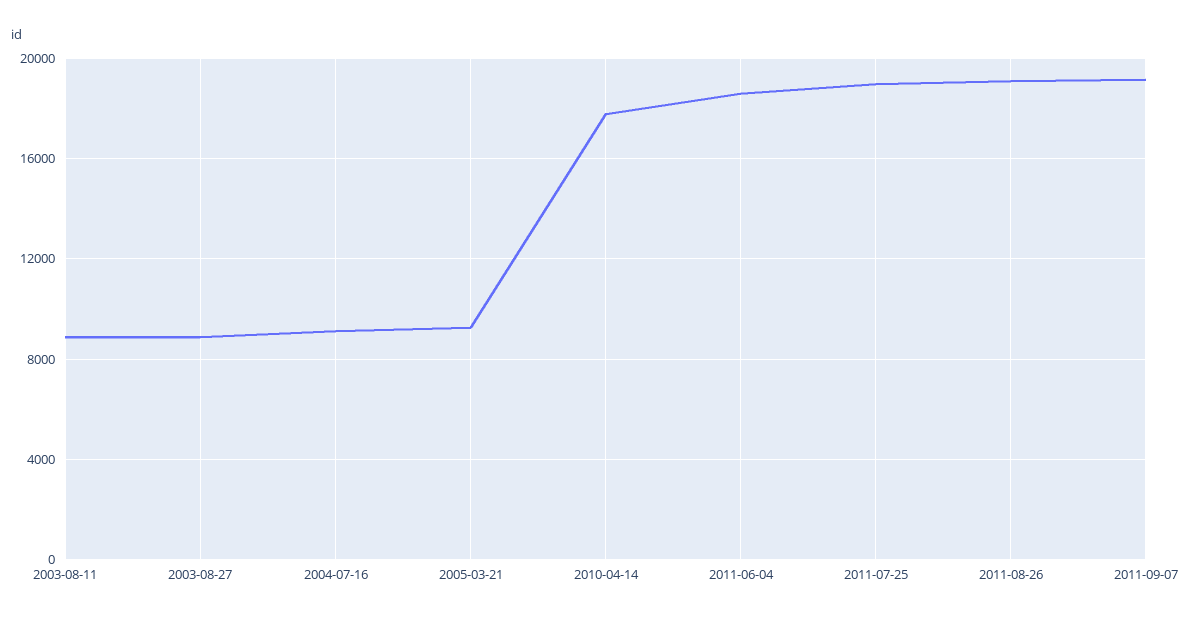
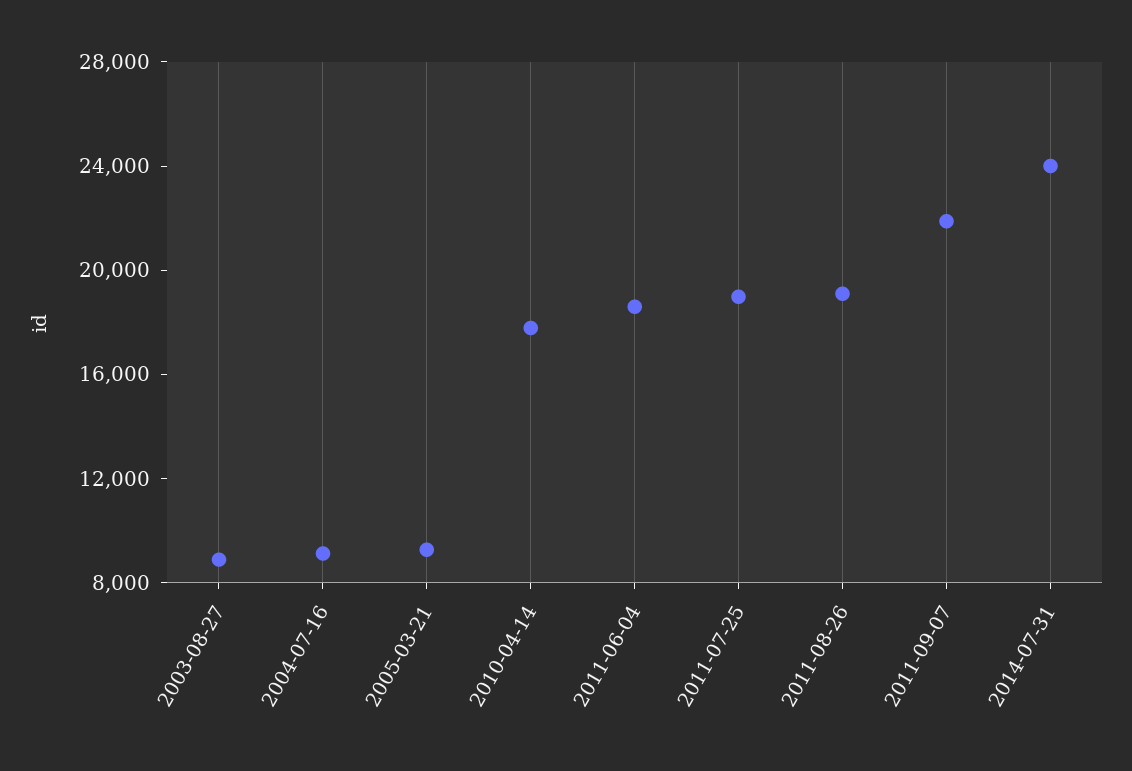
2003-08-11: 9000 -> none
2011-09-07: 19000 -> 22000
2014-07-31: none -> 24000

